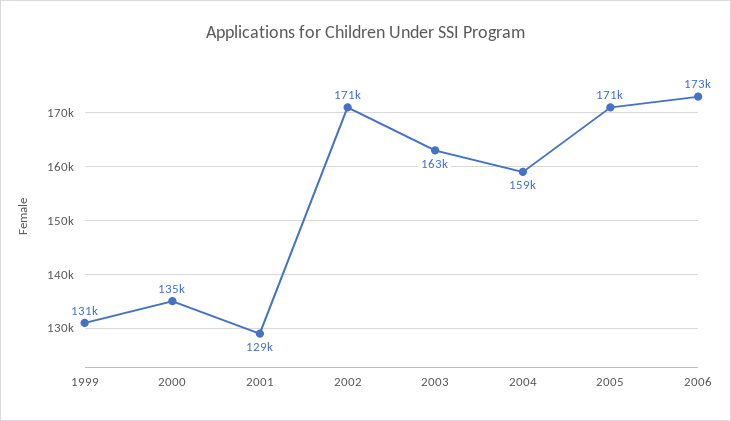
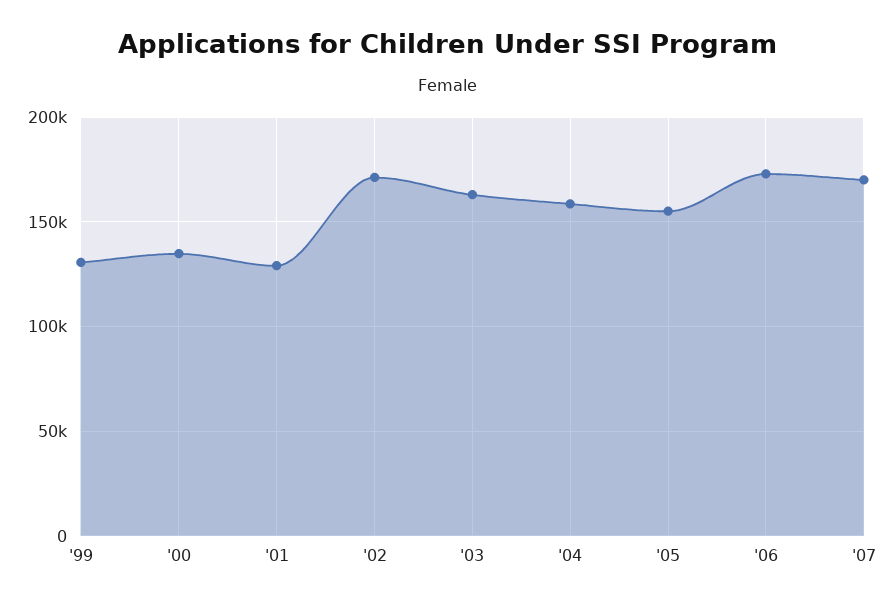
2005: 171000 -> 155000
'07: none -> 170000

